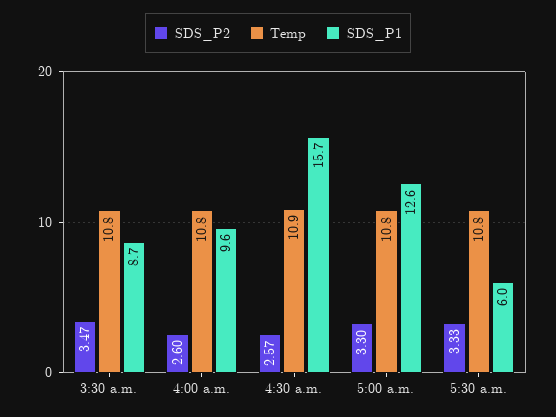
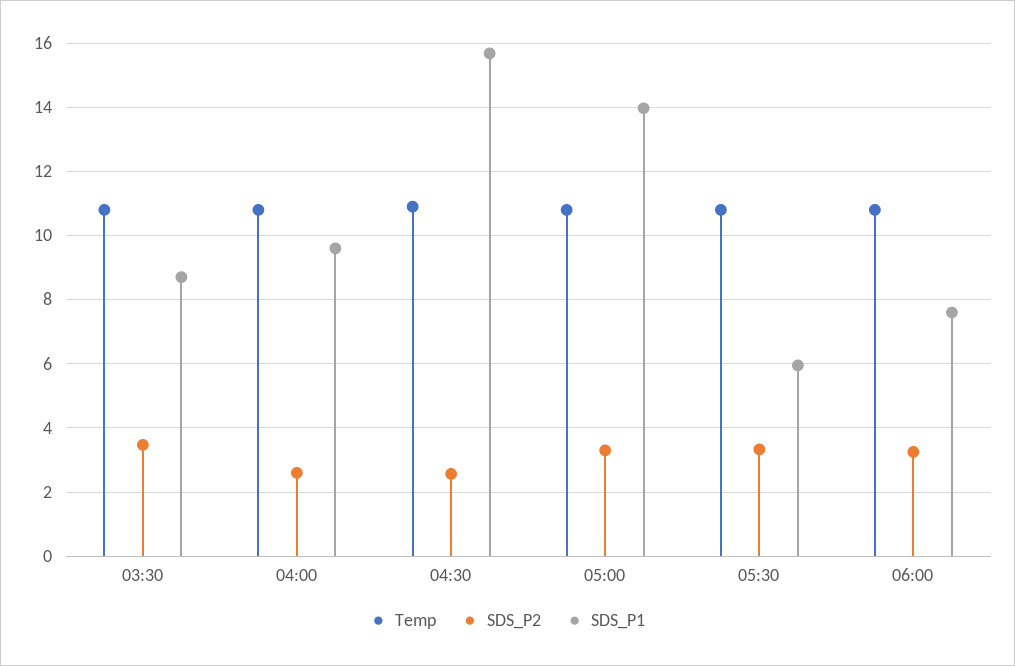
SDS_P1, 5:00 a.m.: 12.6 -> 14
Temp, 06:00: none -> 10.8
SDS_P2, 06:00: none -> 3.2
SDS_P1, 06:00: none -> 7.6

